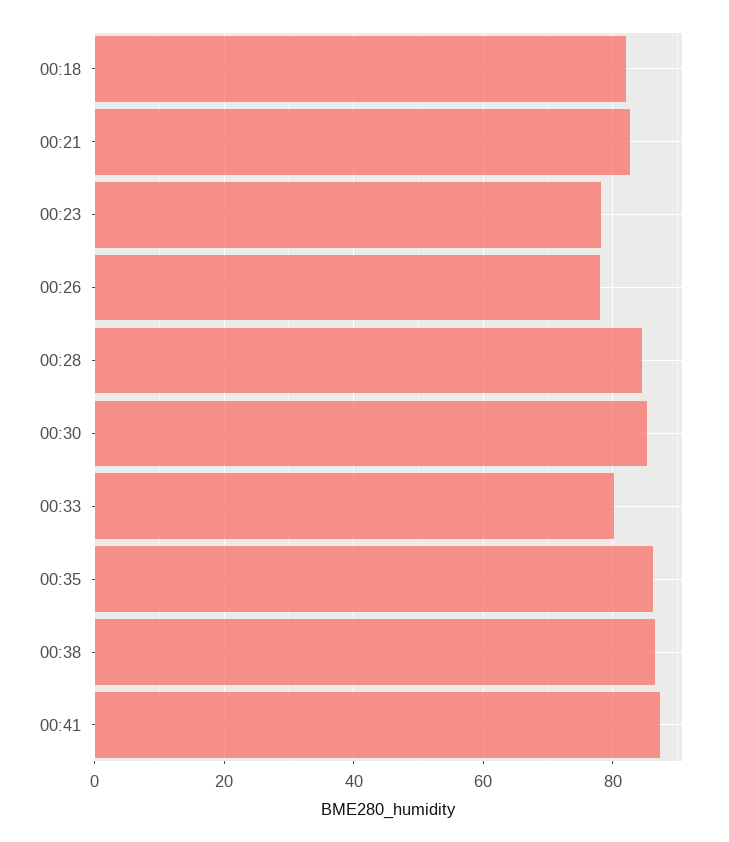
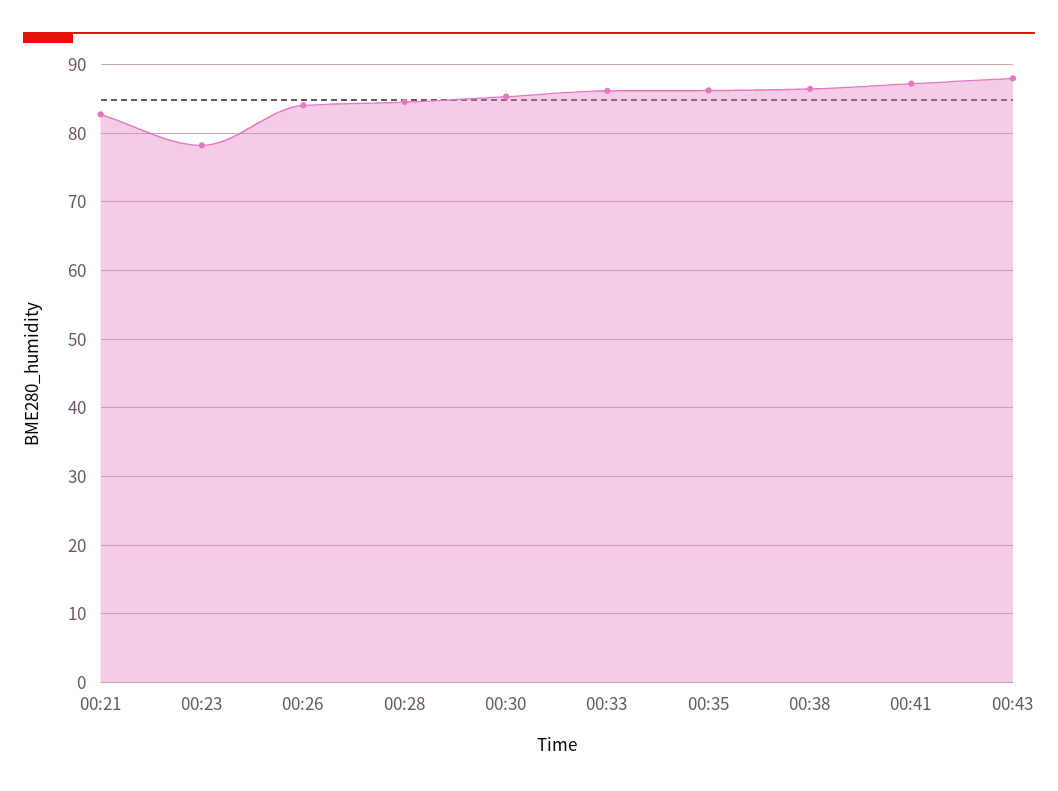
00:18: 82 -> none
00:26: 78 -> 84
00:33: 80 -> 86
00:43: none -> 88

